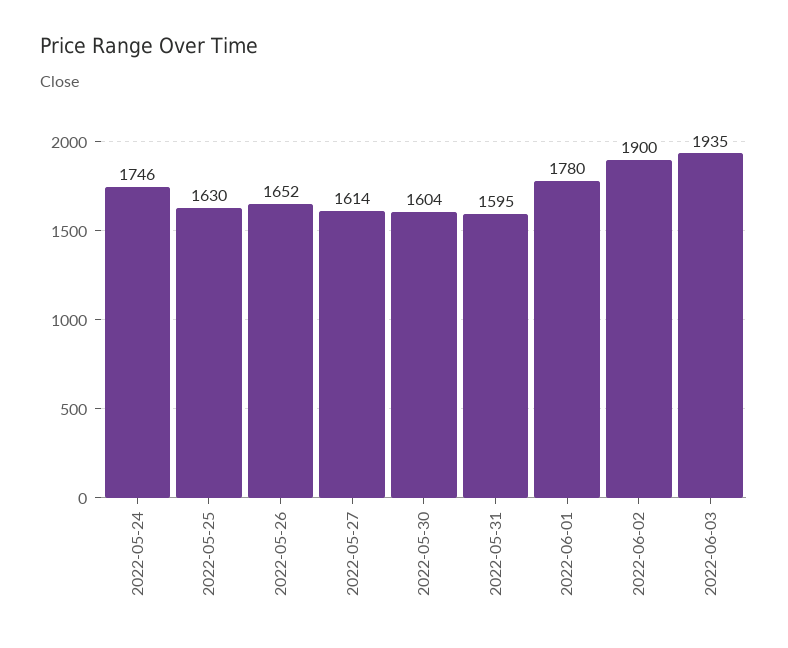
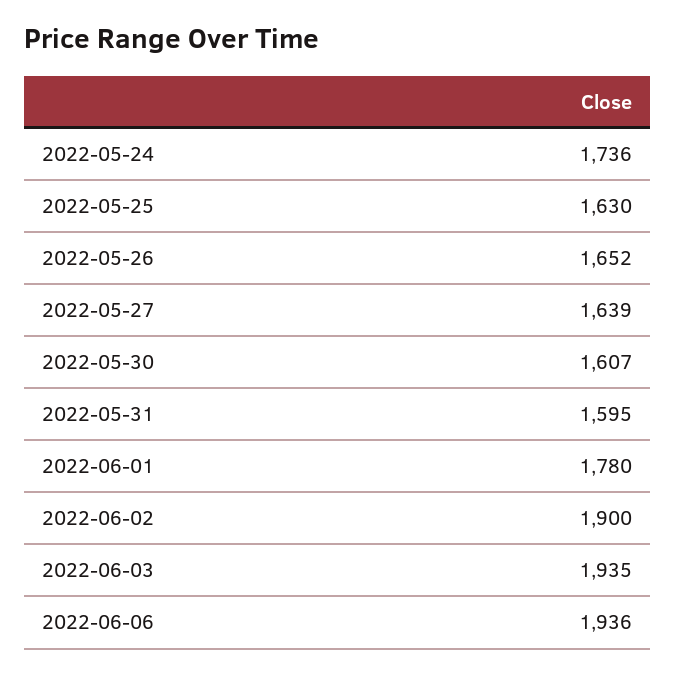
2022-05-24: 1746 -> 1736
2022-05-27: 1614 -> 1639
2022-05-30: 1604 -> 1607
2022-06-06: none -> 1936

